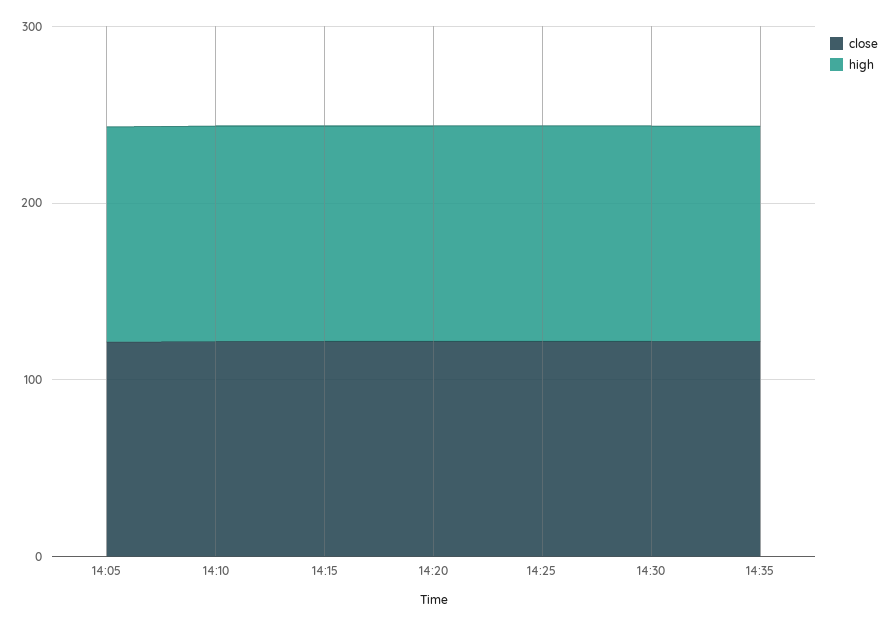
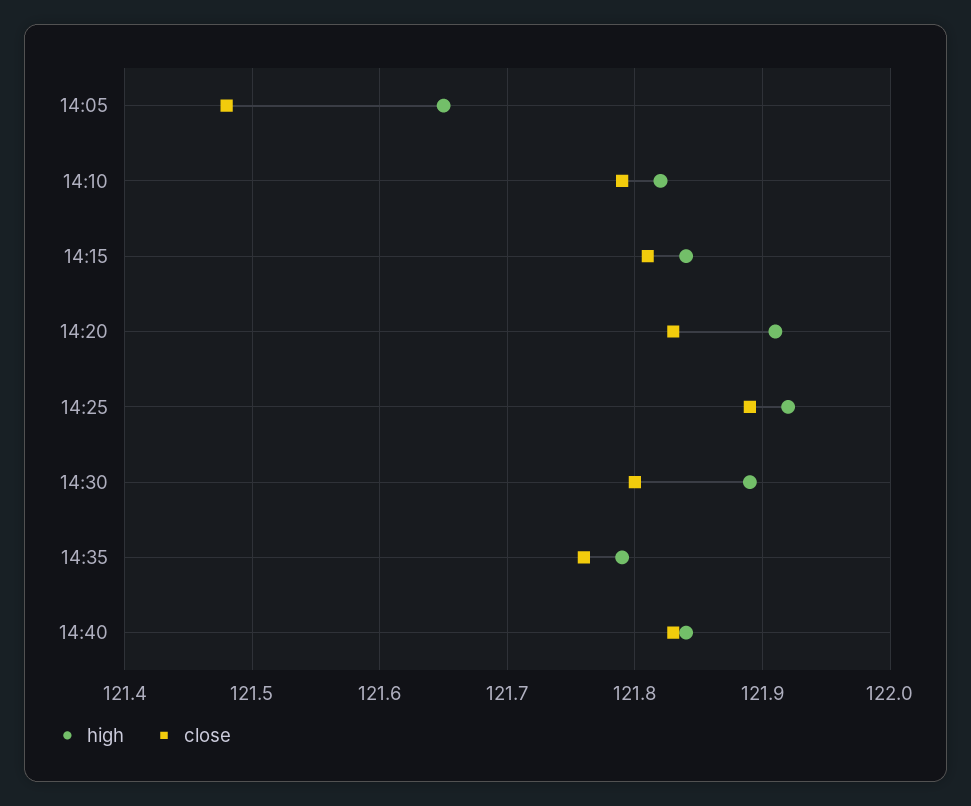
high, 14:40: none -> 121.84
close, 14:40: none -> 121.83

